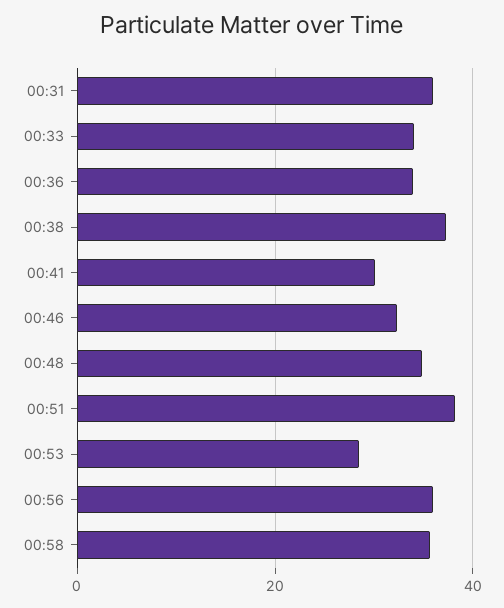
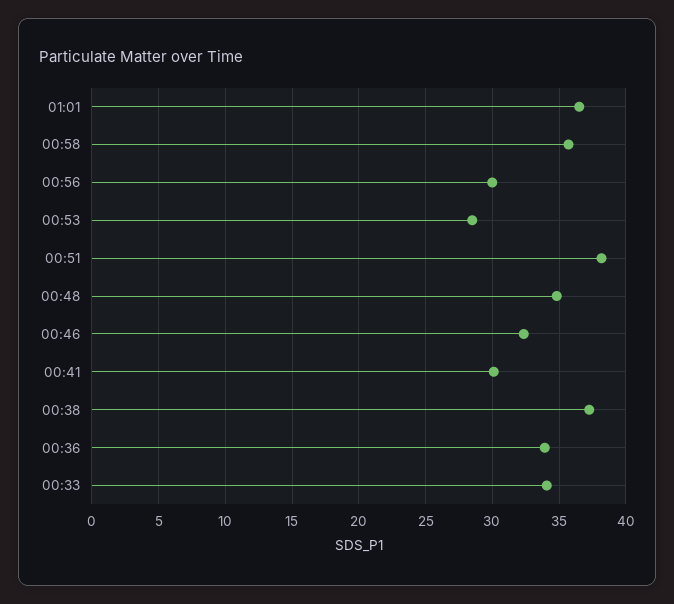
00:31: 36 -> none
00:56: 36 -> 30
01:01: none -> 36.5

